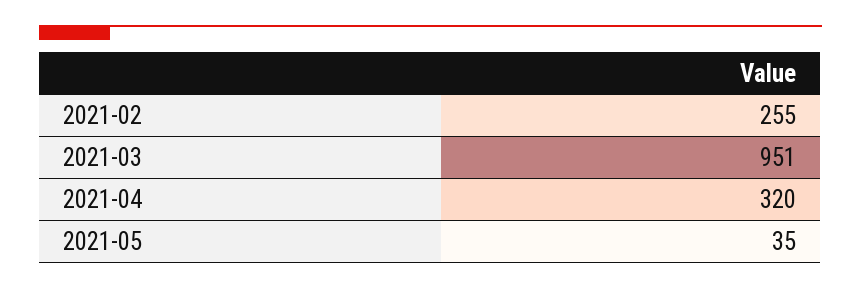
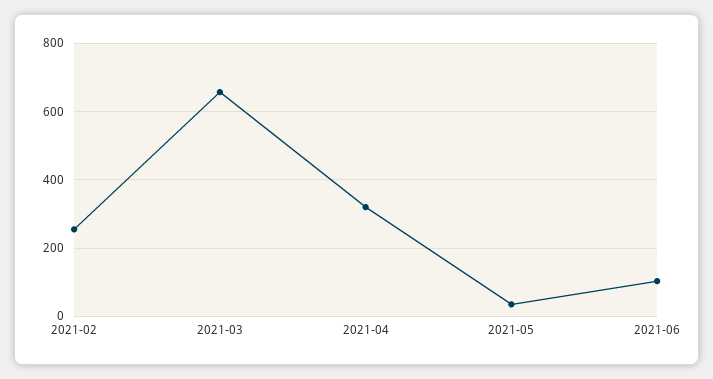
2021-03: 951 -> 660
2021-06: none -> 100

